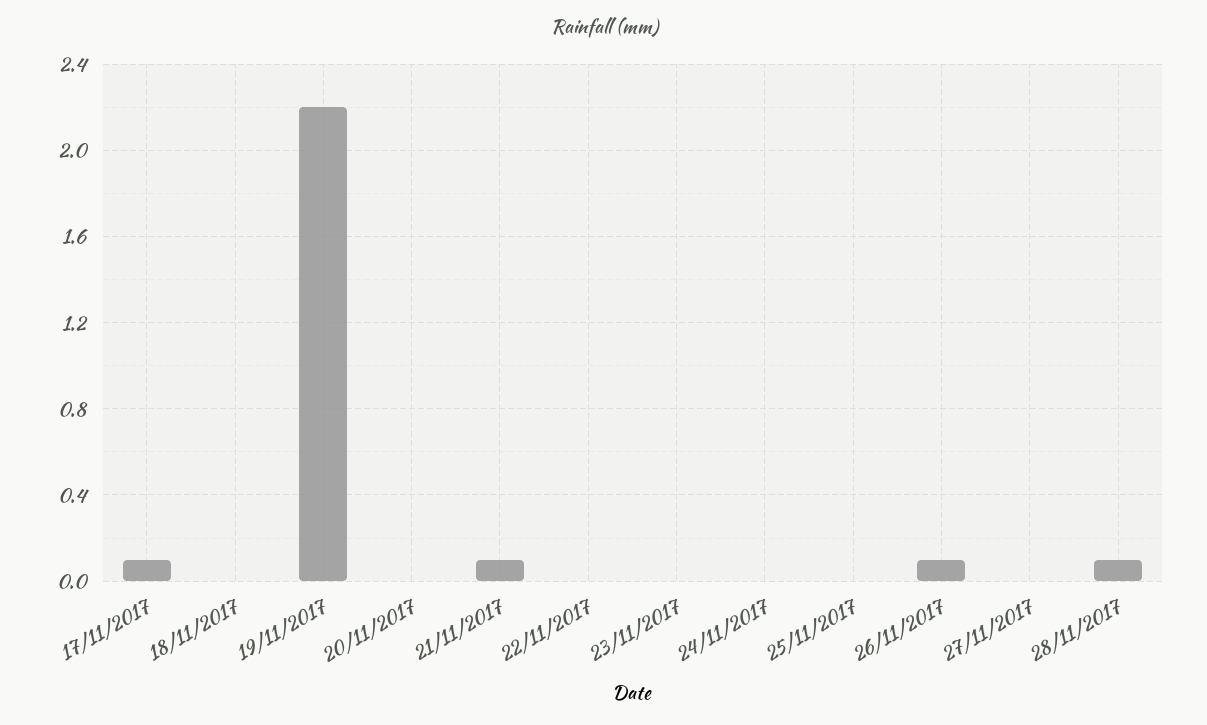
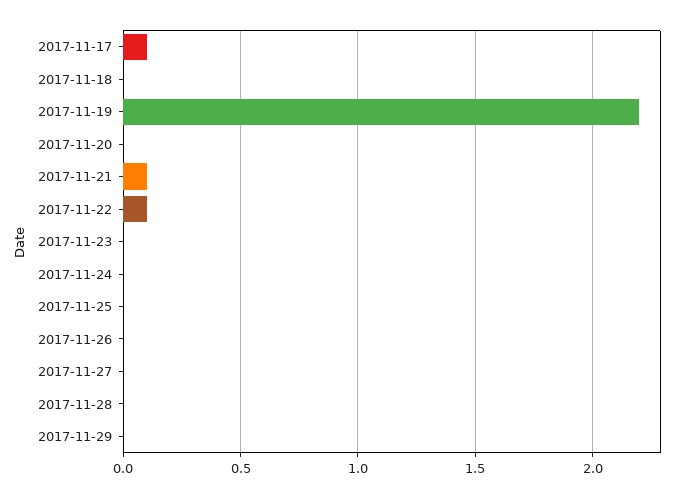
22/11/2017: 0 -> 0.1
26/11/2017: 0.1 -> 0
28/11/2017: 0.1 -> 0
2017-11-29: none -> 0

